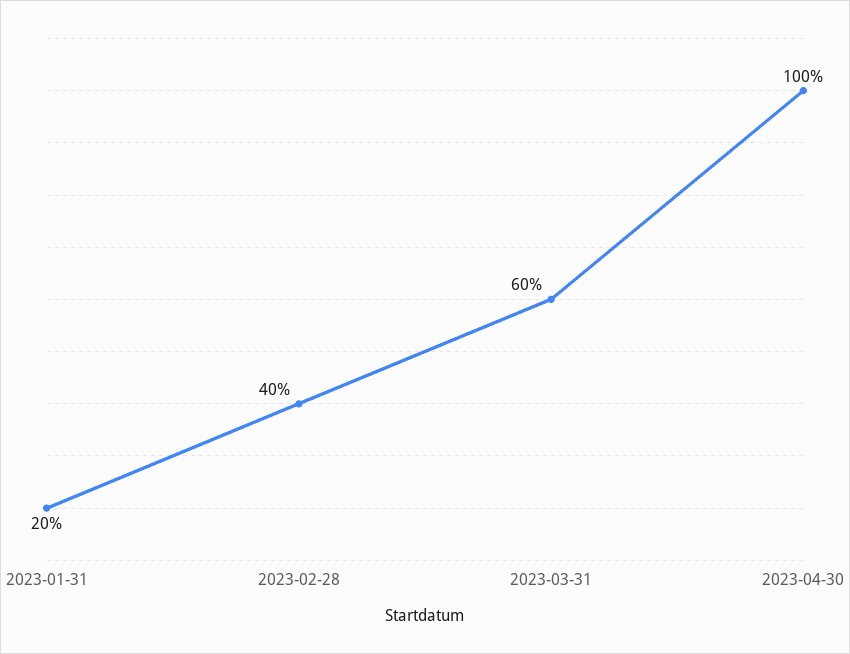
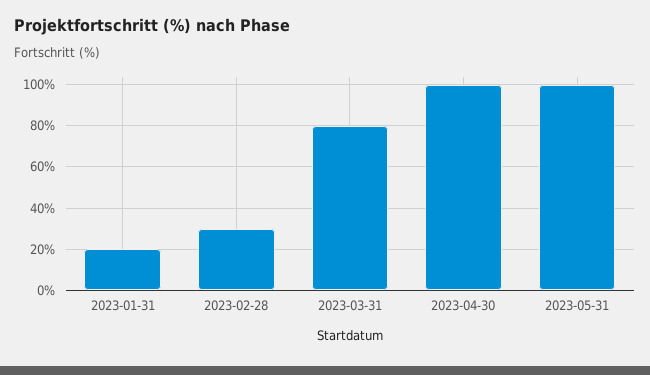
2023-02-28: 40 -> 30
2023-03-31: 60 -> 80
2023-05-31: none -> 100

